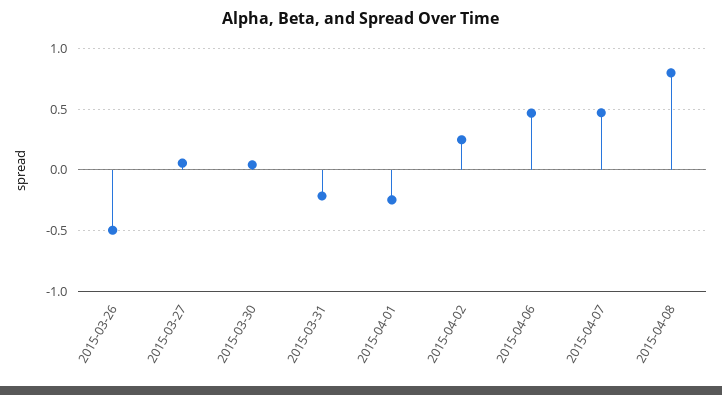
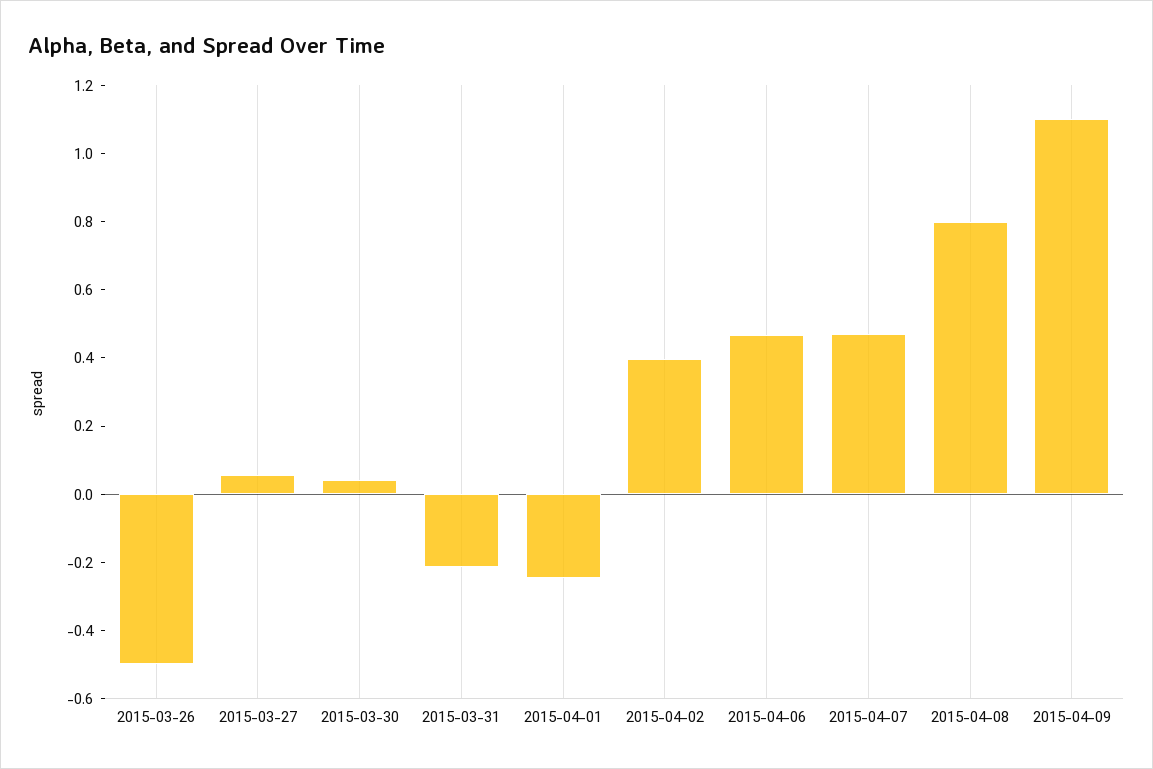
2015-04-02: 0.25 -> 0.4
2015-04-09: none -> 1.1

